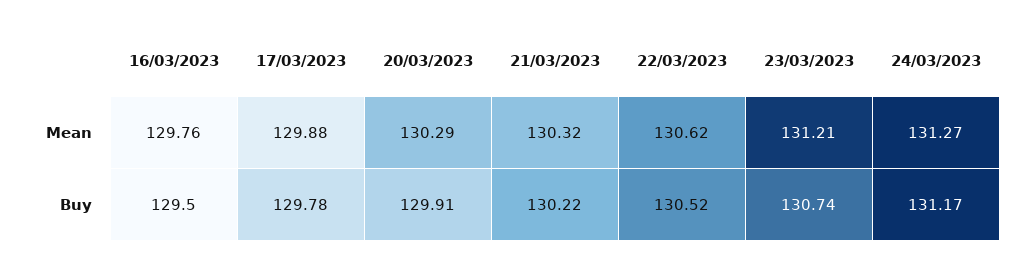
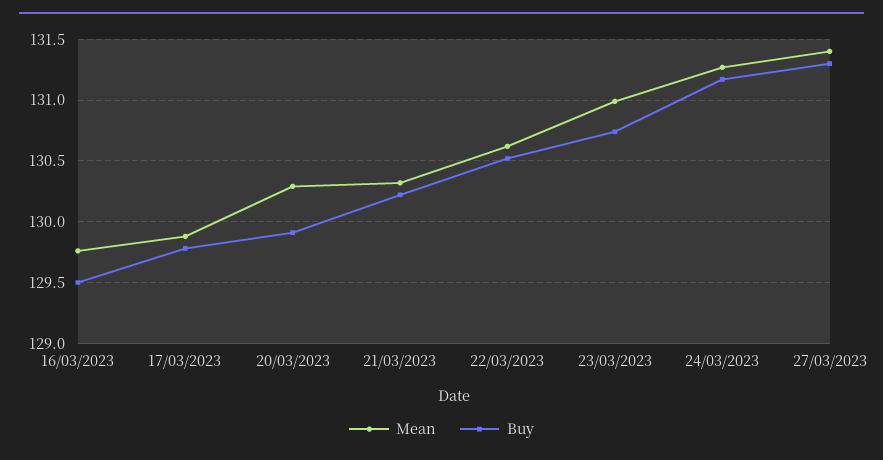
Mean, 23/03/2023: 131.21 -> 131
Mean, 27/03/2023: none -> 131.4
Buy, 27/03/2023: none -> 131.3

